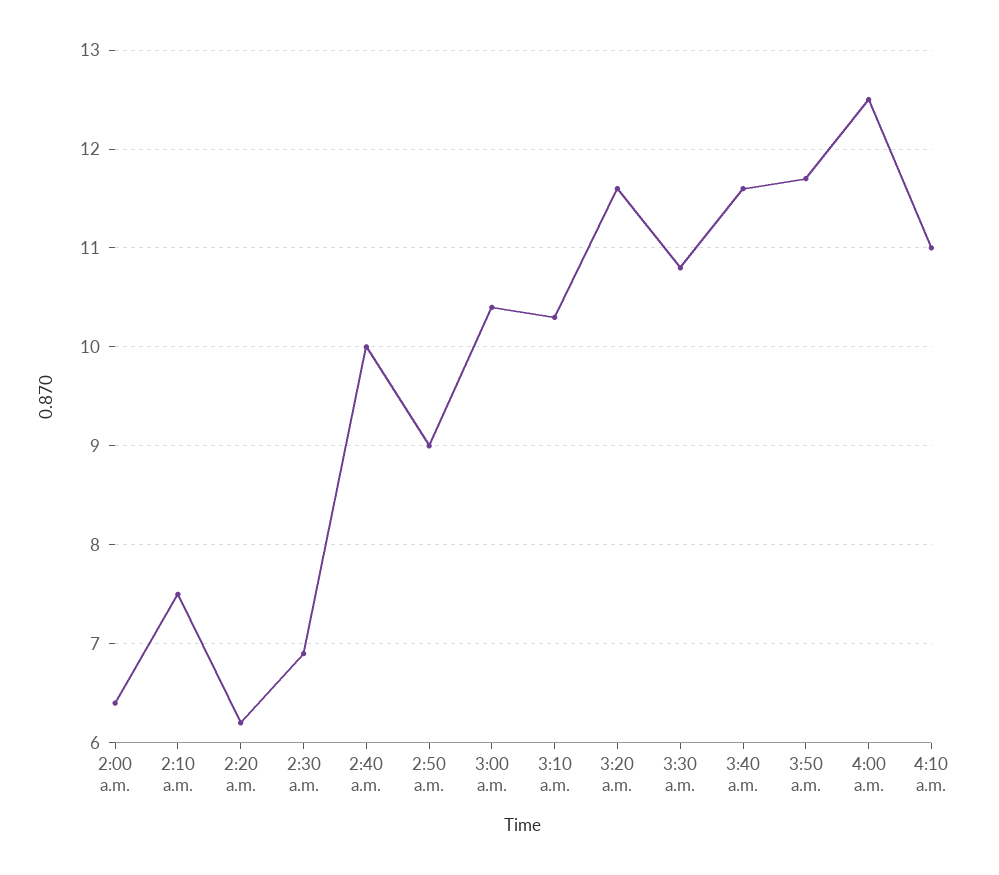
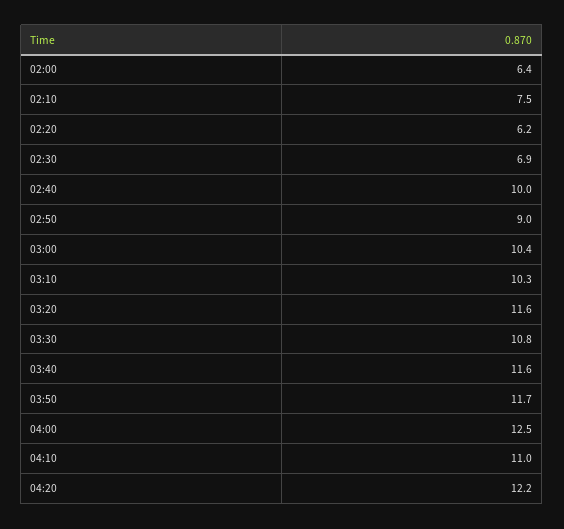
04:20: none -> 12.2

